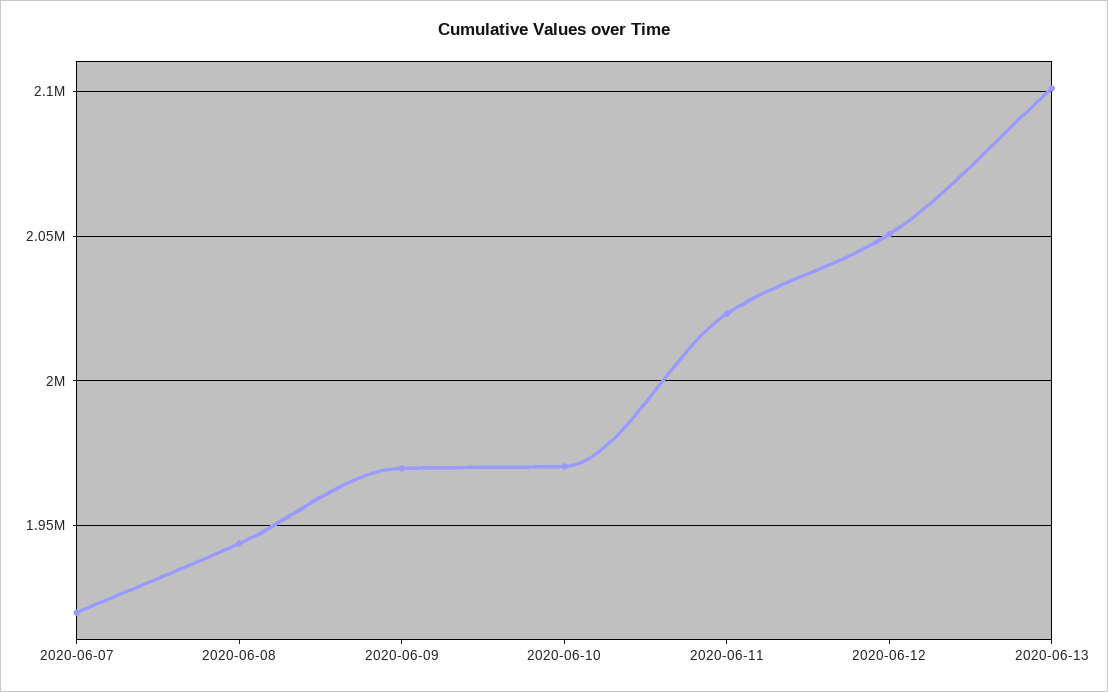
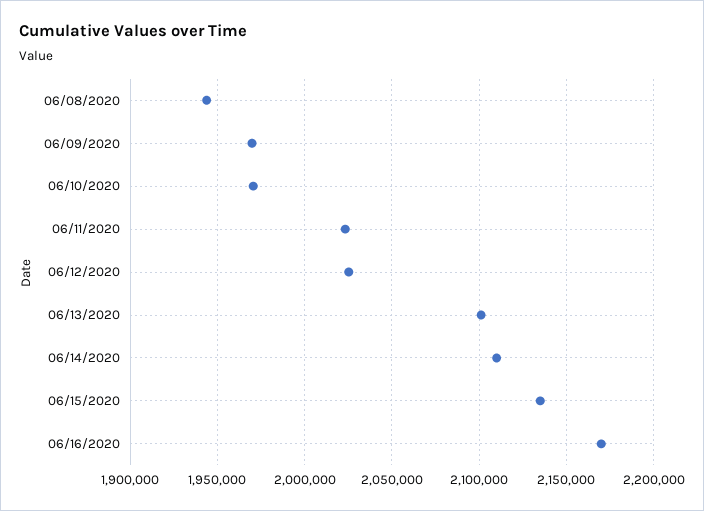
2020-06-07: 1920000 -> none
2020-06-12: 2050000 -> 2025000
06/14/2020: none -> 2110000
06/15/2020: none -> 2135000
06/16/2020: none -> 2170000

